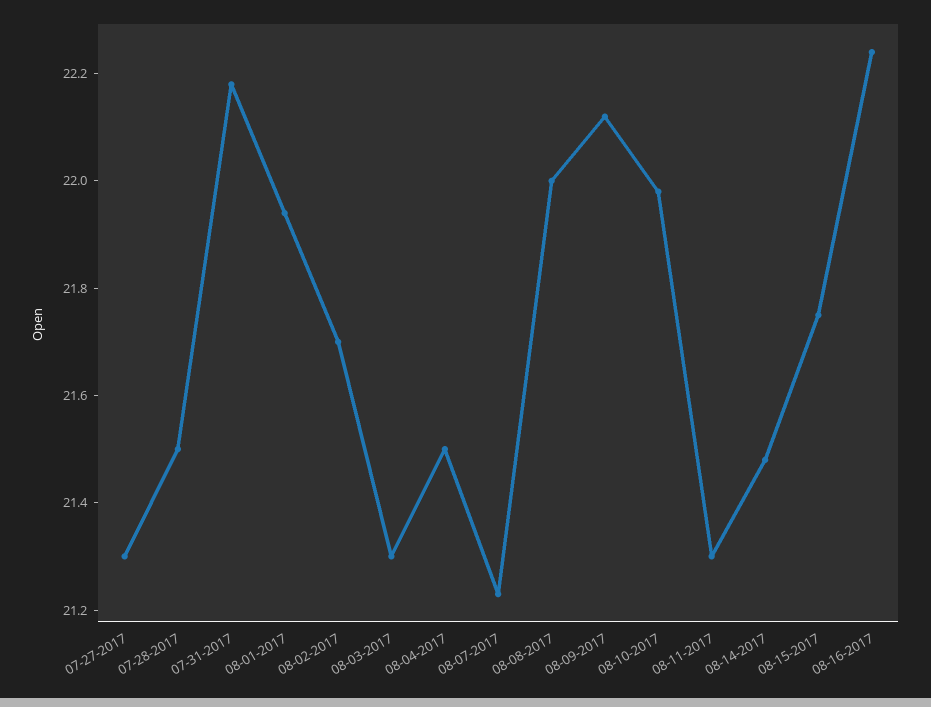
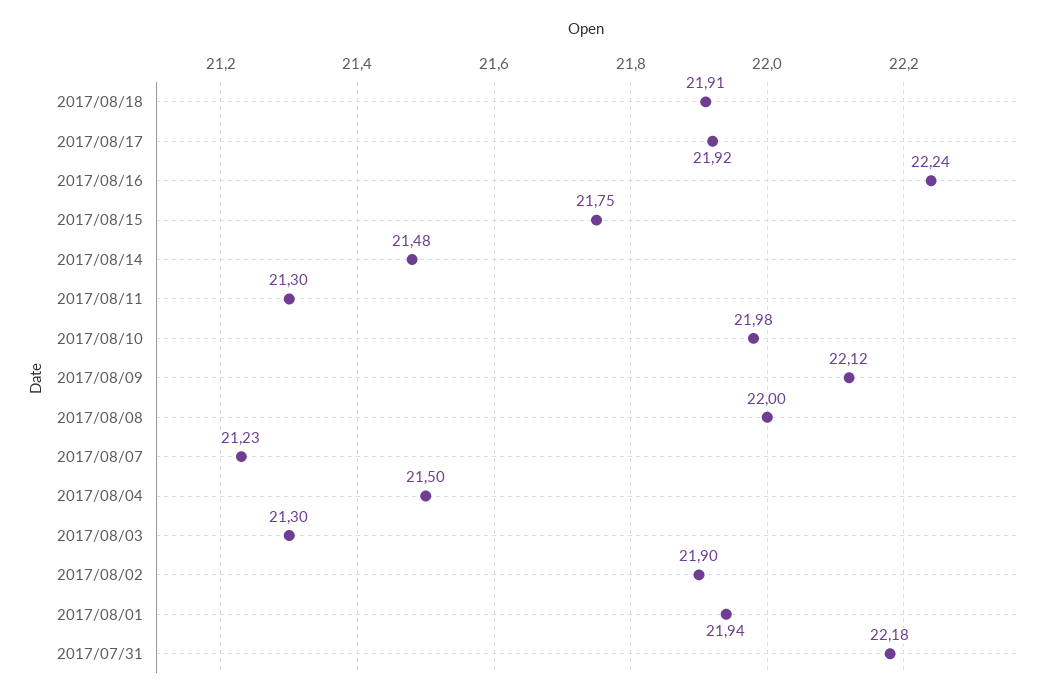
07-27-2017: 21.3 -> none
07-28-2017: 21.5 -> none
08-02-2017: 21.7 -> 21.9
2017/08/18: none -> 21.91
2017/08/17: none -> 21.92

